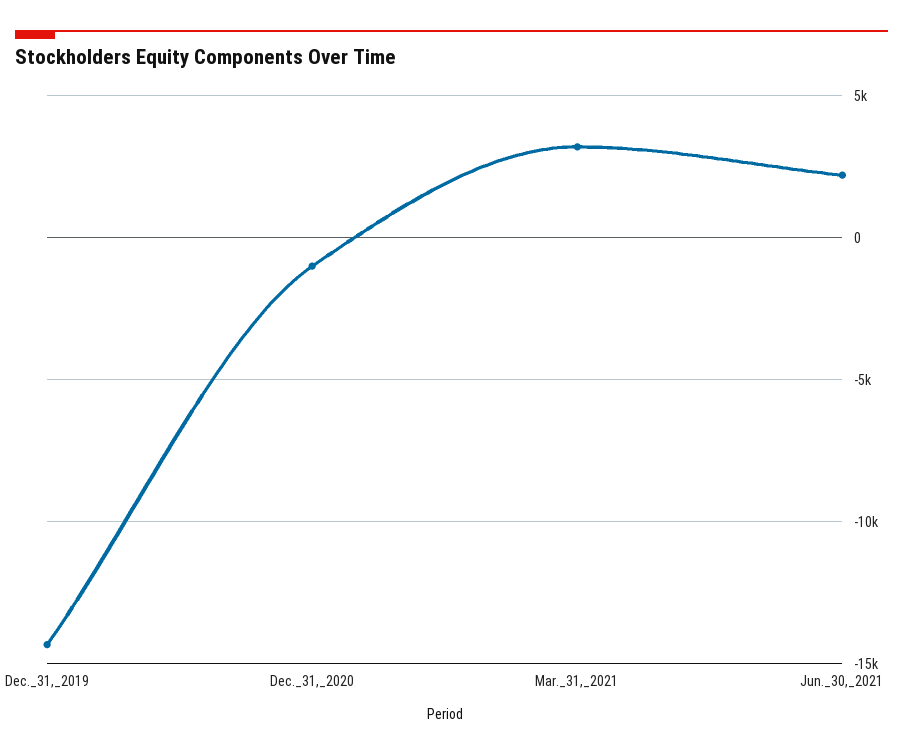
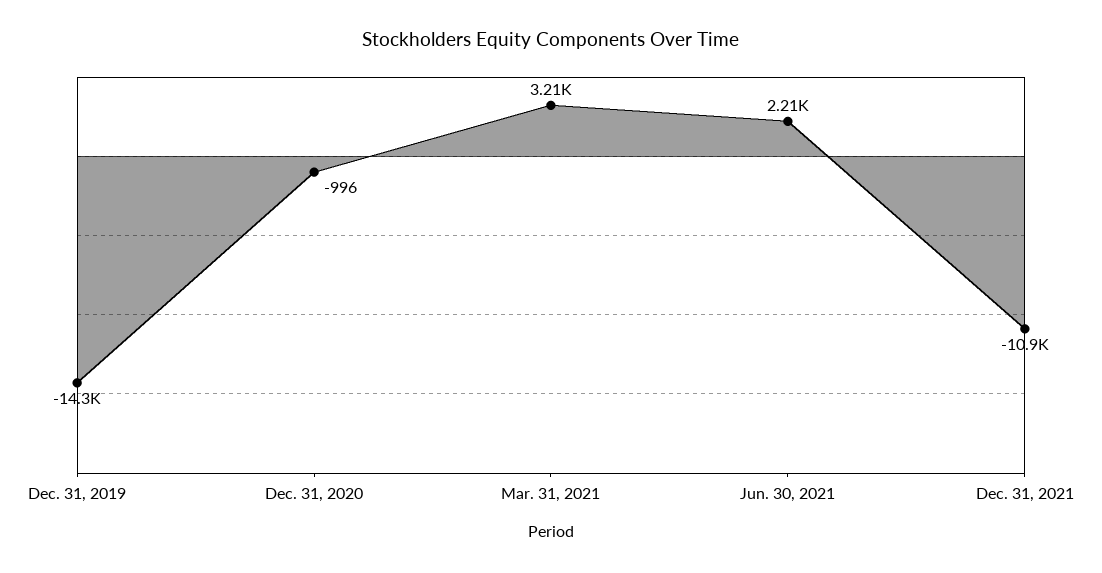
Dec. 31, 2021: none -> -10900

